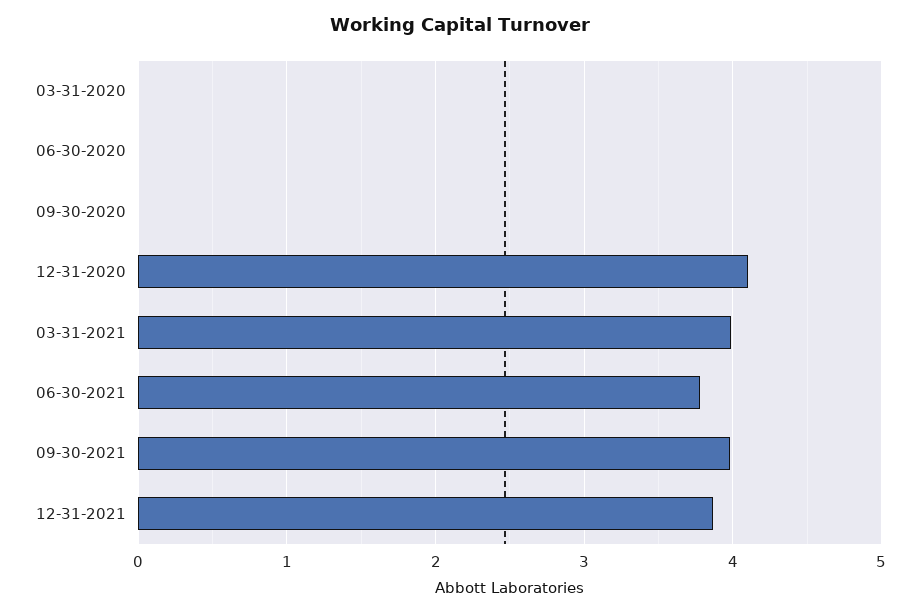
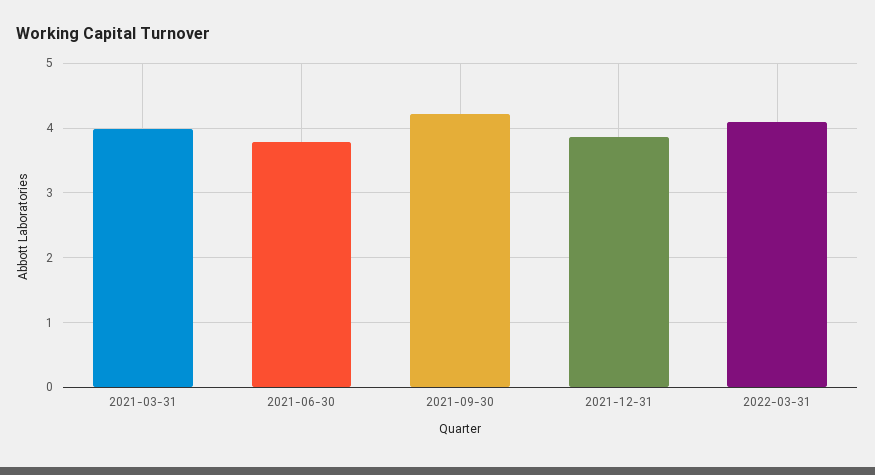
03-31-2020: 0 -> none
06-30-2020: 0 -> none
09-30-2020: 0 -> none
12-31-2020: 4.1 -> none
09-30-2021: 4 -> 4.2
2022-03-31: none -> 4.1

